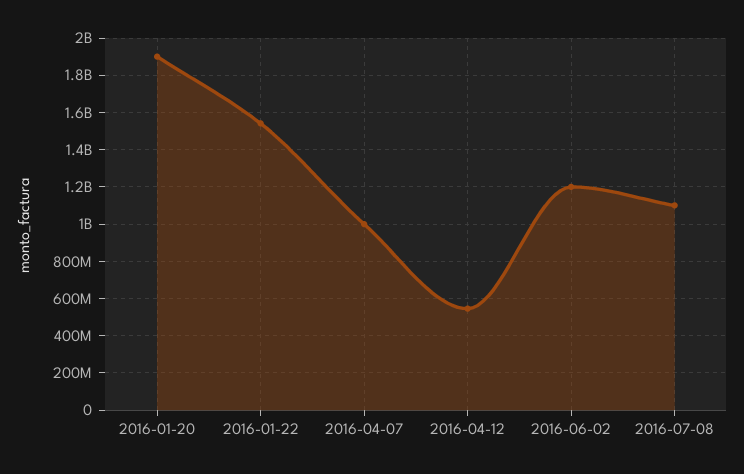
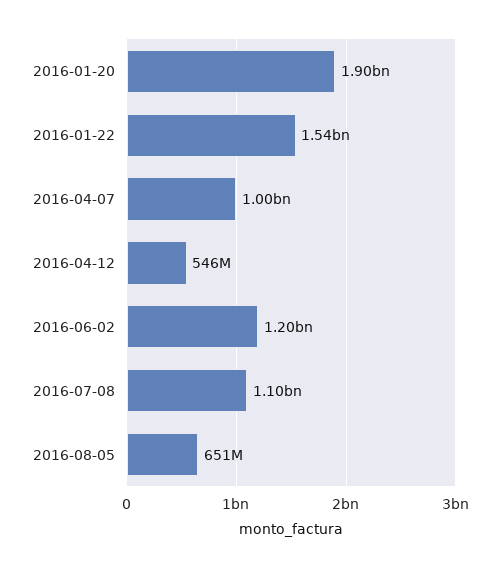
2016-08-05: none -> 651000000

